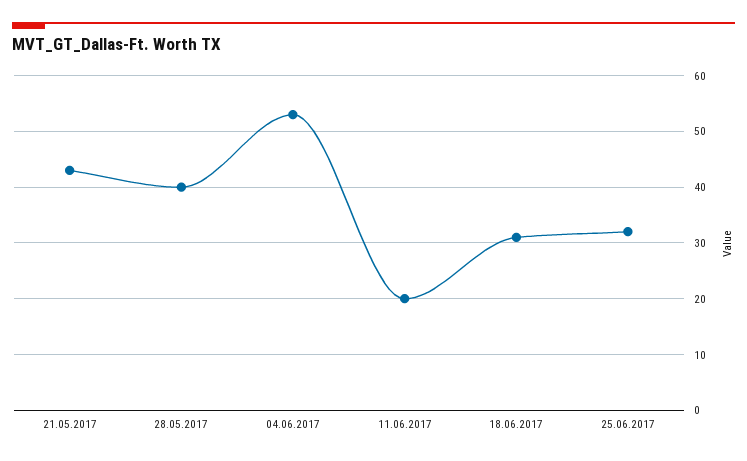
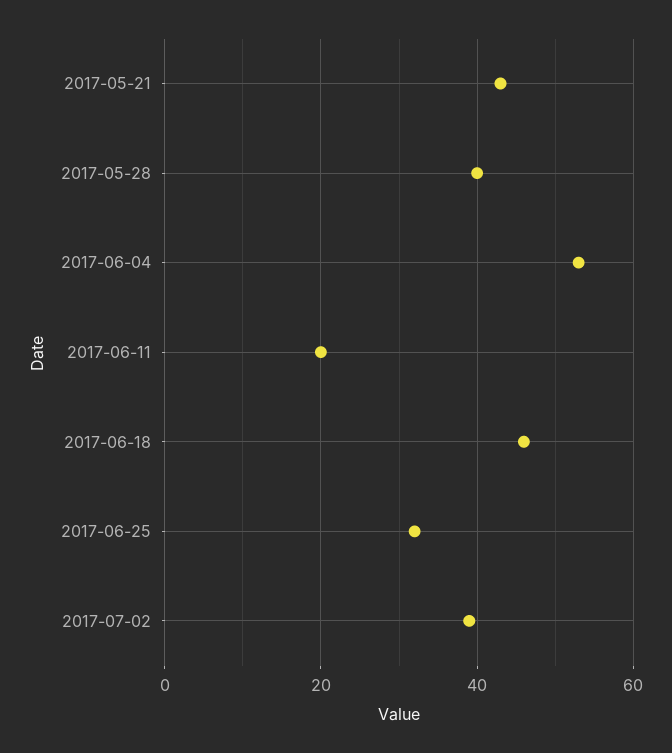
18.06.2017: 30 -> 45
2017-07-02: none -> 40

